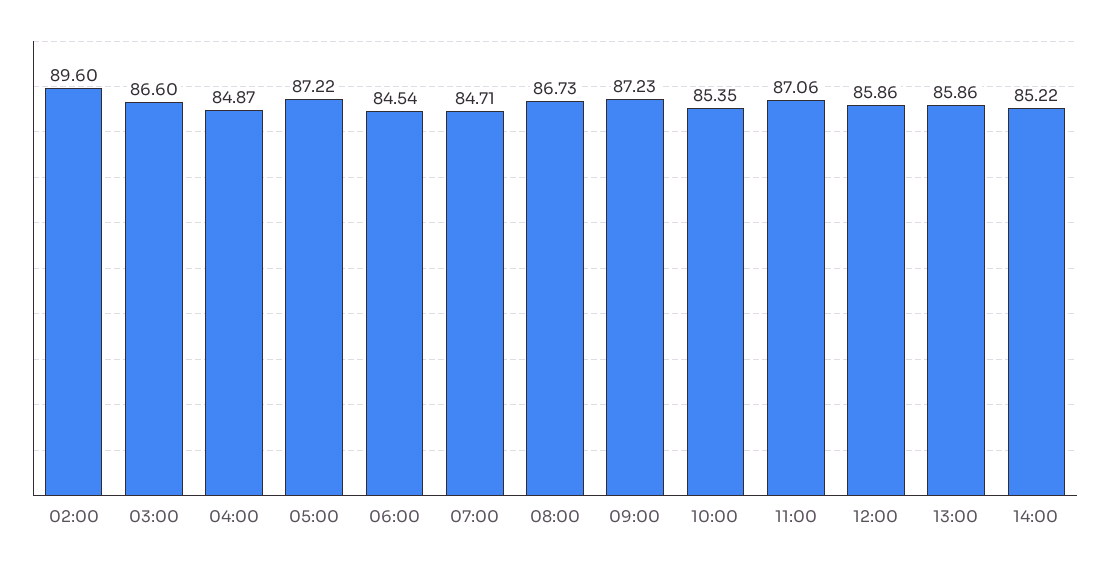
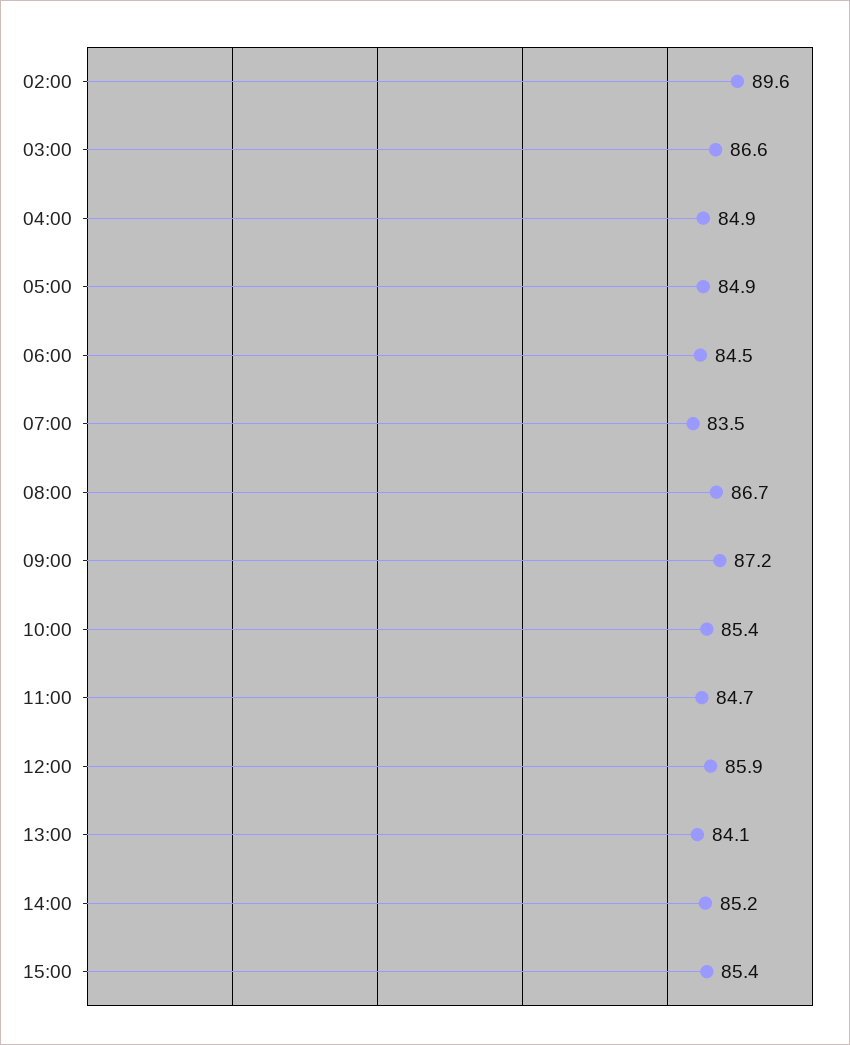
05:00: 87.22 -> 84.9
07:00: 84.71 -> 83.5
11:00: 87.06 -> 84.7
13:00: 85.86 -> 84.1
15:00: none -> 85.4

